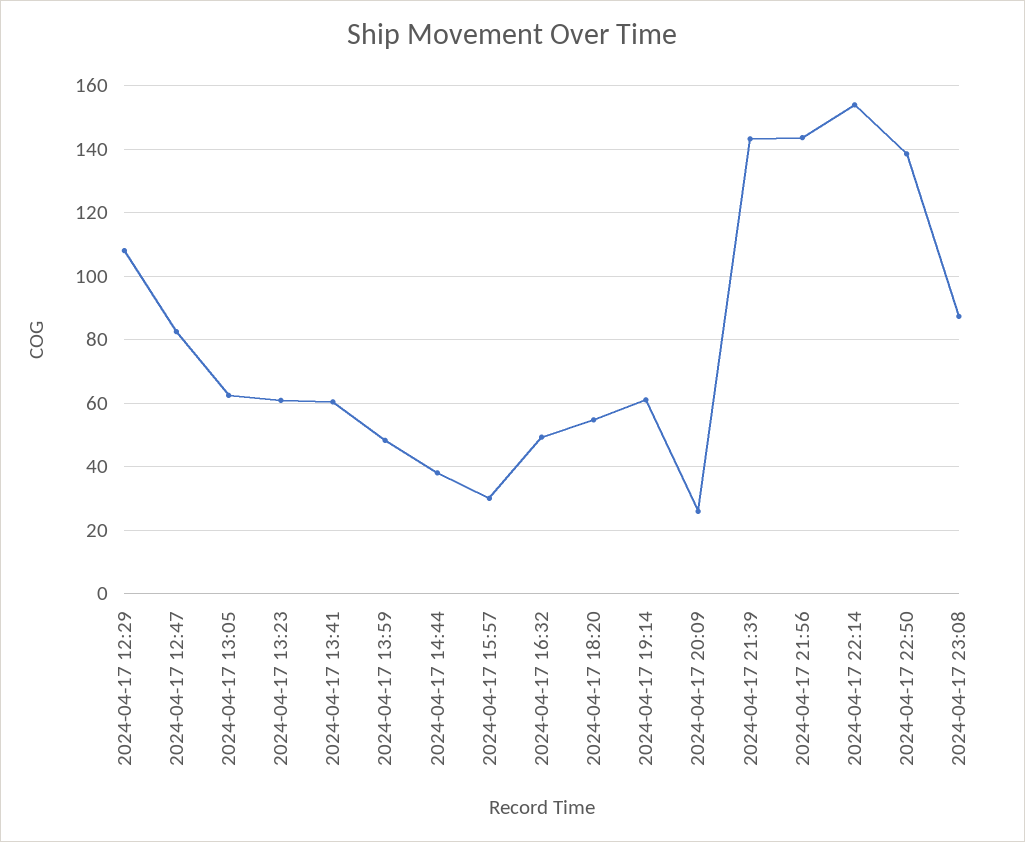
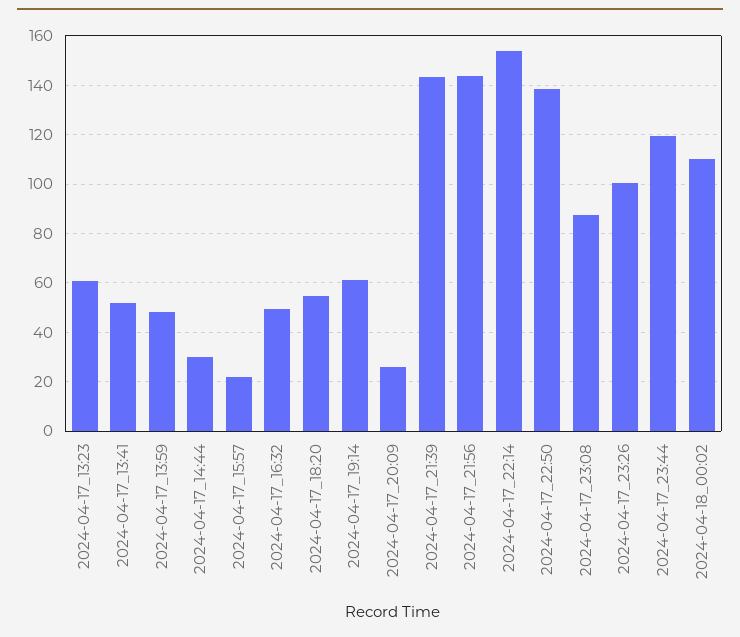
2024-04-17 12:29: 108 -> none
2024-04-17 12:47: 82 -> none
2024-04-17 13:05: 62 -> none
2024-04-17 13:41: 60 -> 52.5
2024-04-17 14:44: 38 -> 30
2024-04-17 15:57: 30 -> 22.5
2024-04-17_23:26: none -> 100
2024-04-17_23:44: none -> 120
2024-04-18_00:02: none -> 110

